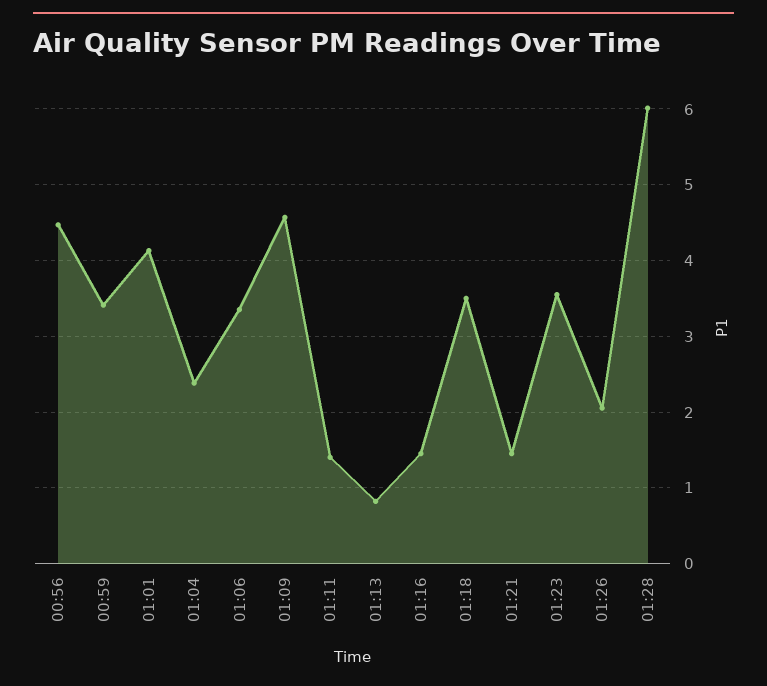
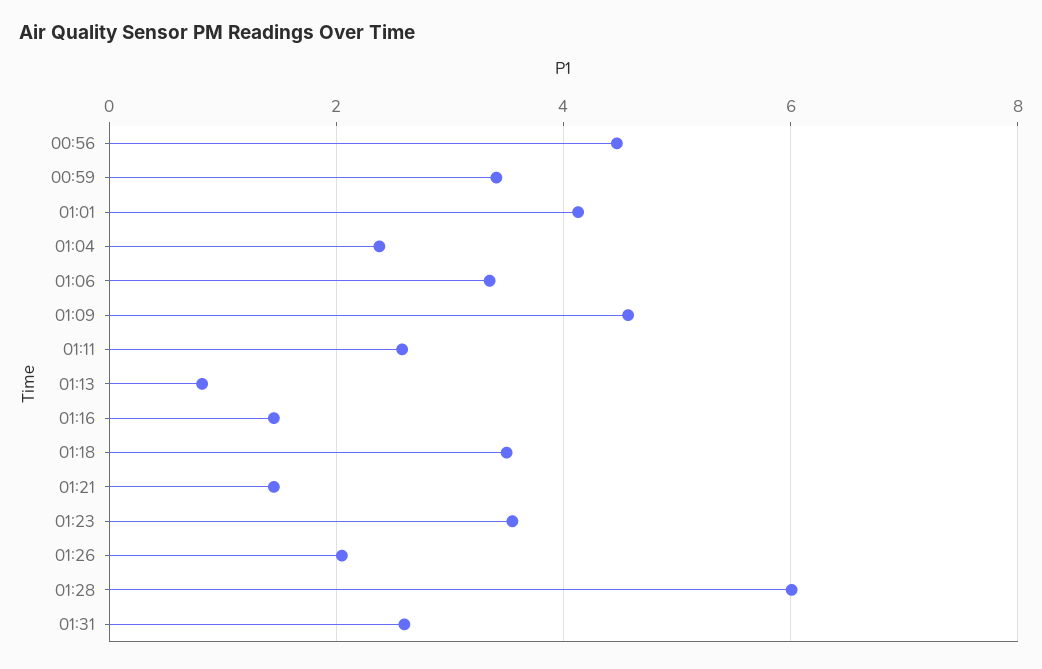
01:11: 1.4 -> 2.6
01:31: none -> 2.6

